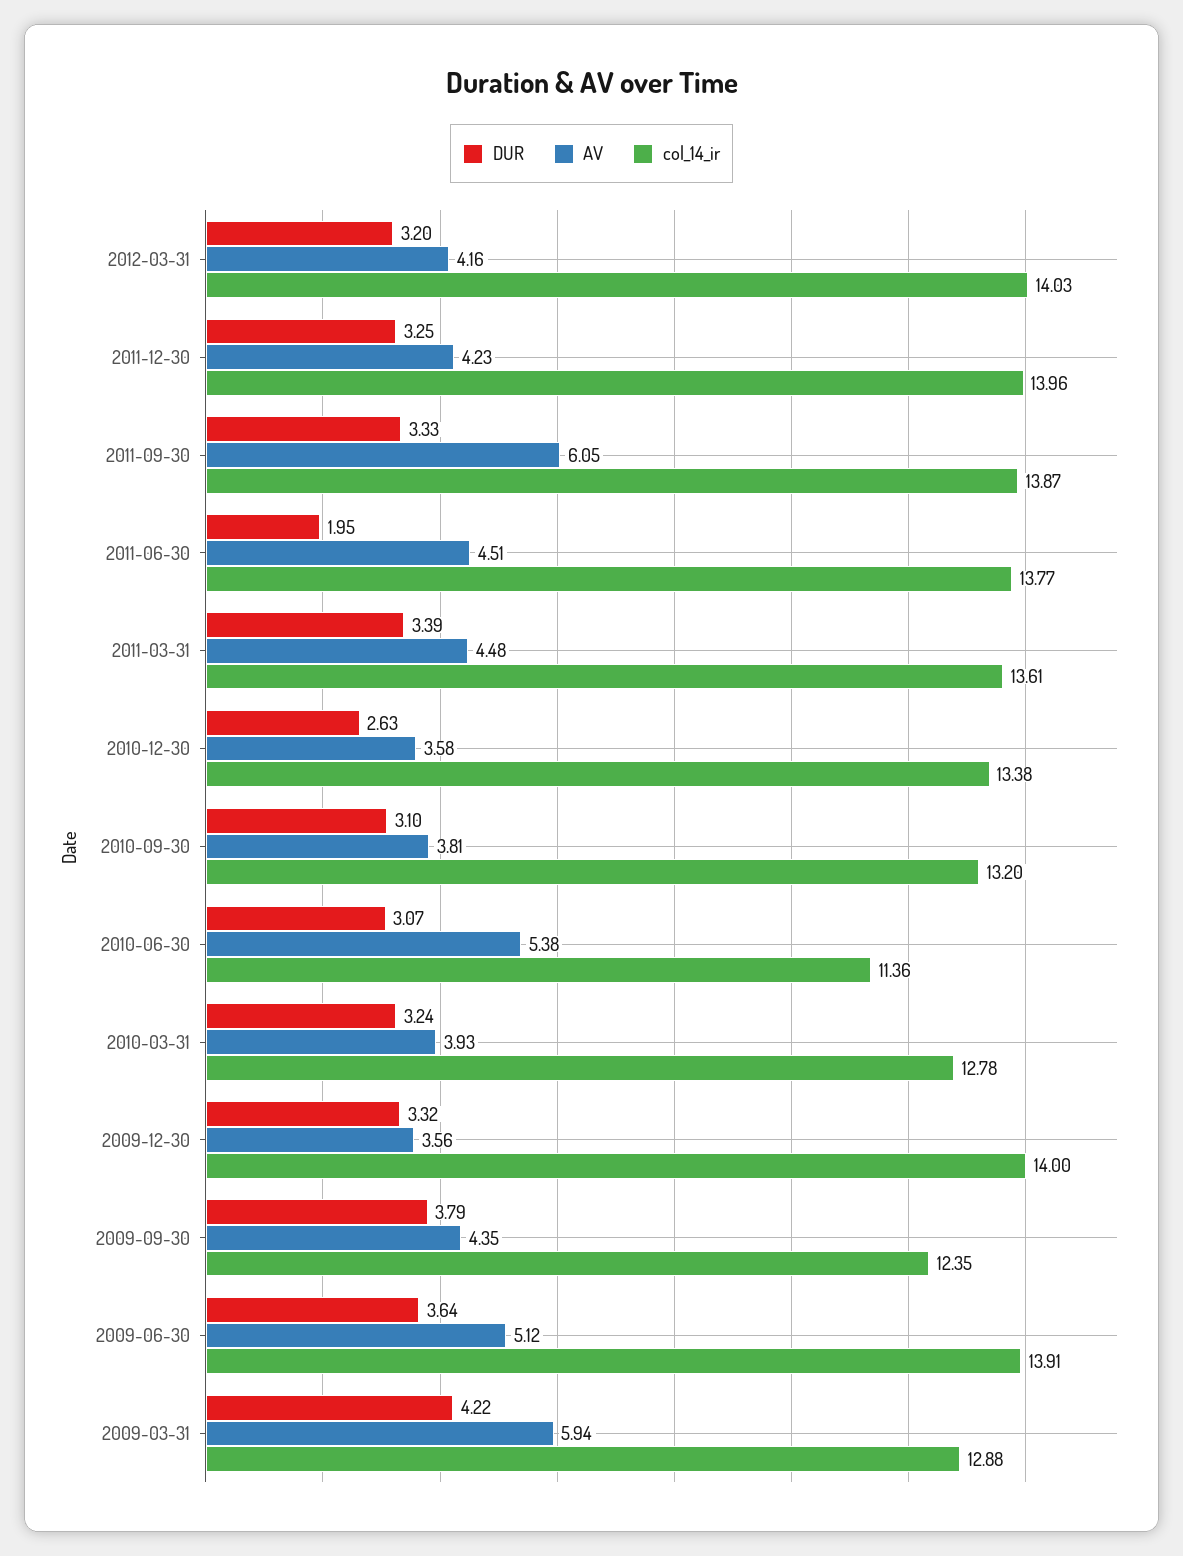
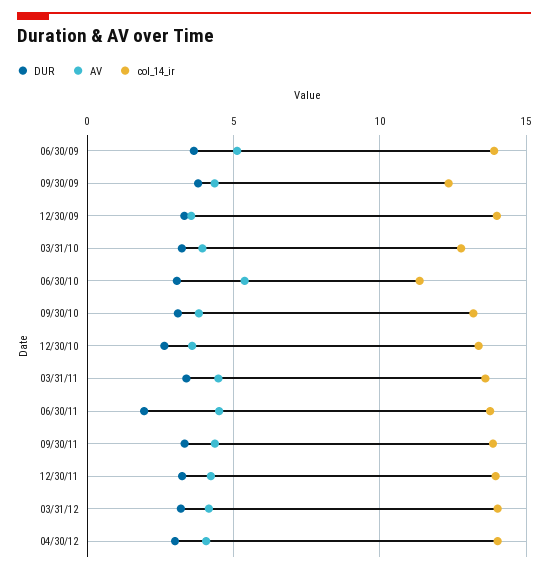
AV, 2011-09-30: 6.05 -> 4.5
DUR, 2009-03-31: 4.22 -> none
AV, 2009-03-31: 5.94 -> none
col_14_ir, 2009-03-31: 12.88 -> none
DUR, 04/30/12: none -> 3
AV, 04/30/12: none -> 4
col_14_ir, 04/30/12: none -> 14

